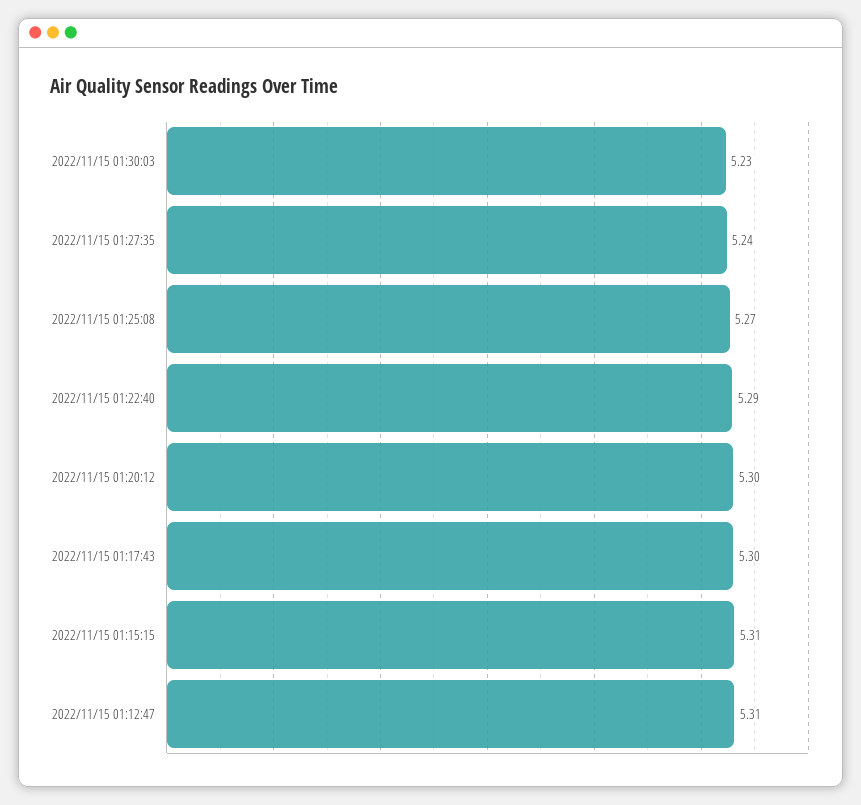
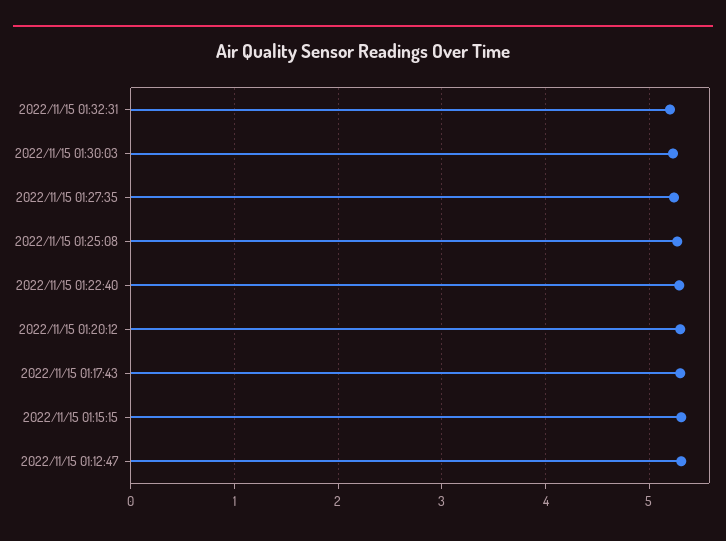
2022/11/15 01:32:31: none -> 5.2

